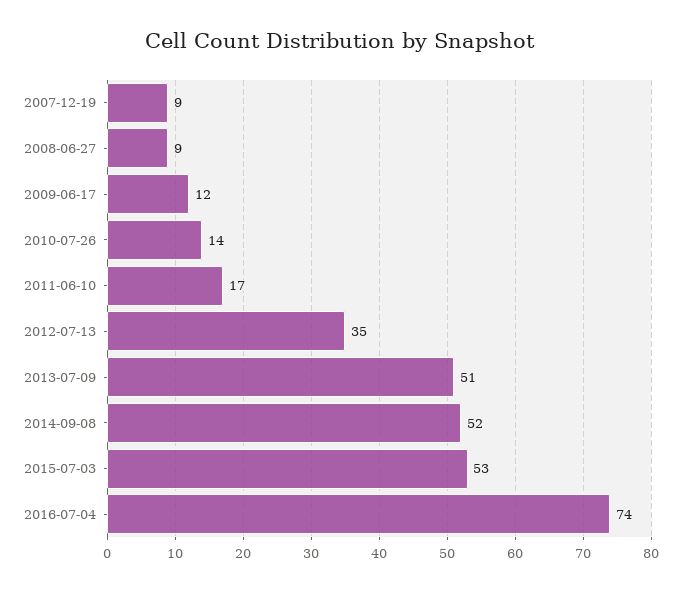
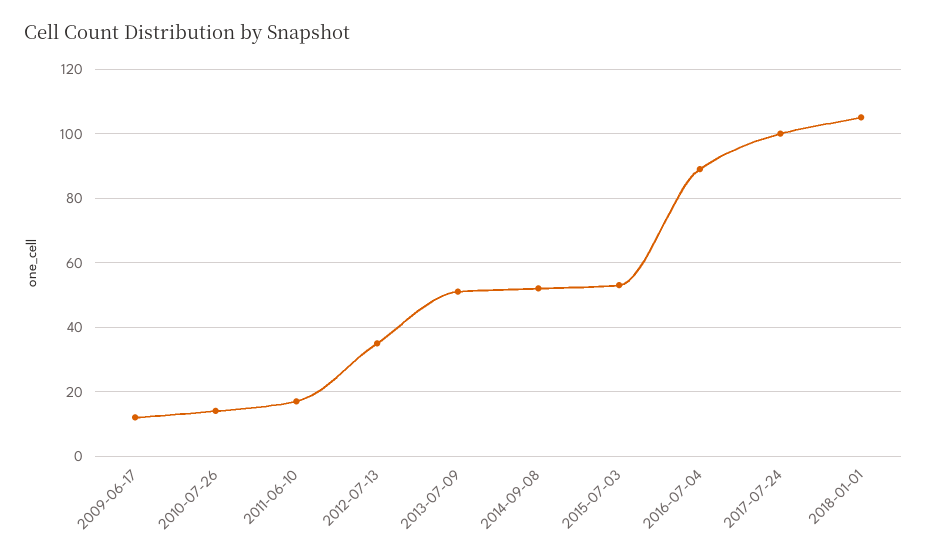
2007-12-19: 9 -> none
2008-06-27: 9 -> none
2016-07-04: 74 -> 90
2017-07-24: none -> 100
2018-01-01: none -> 105

